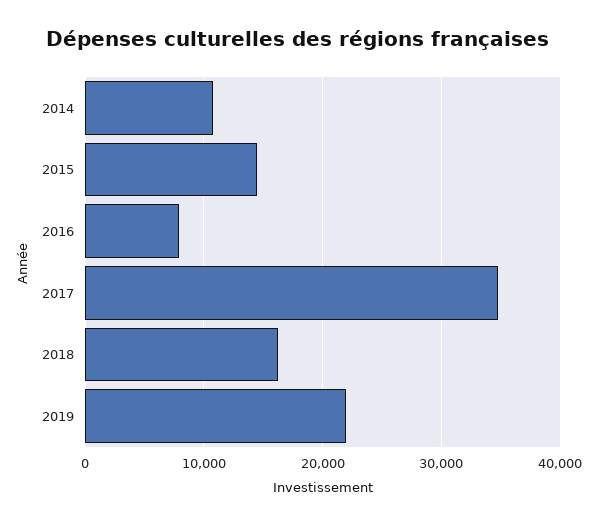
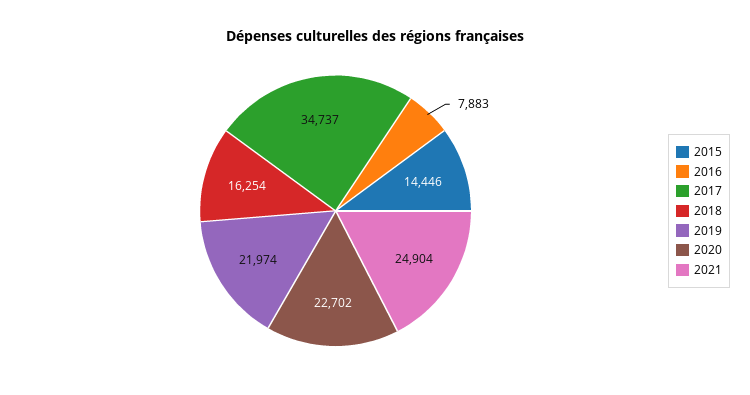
2014: 11000 -> none
2020: none -> 22702
2021: none -> 24904

